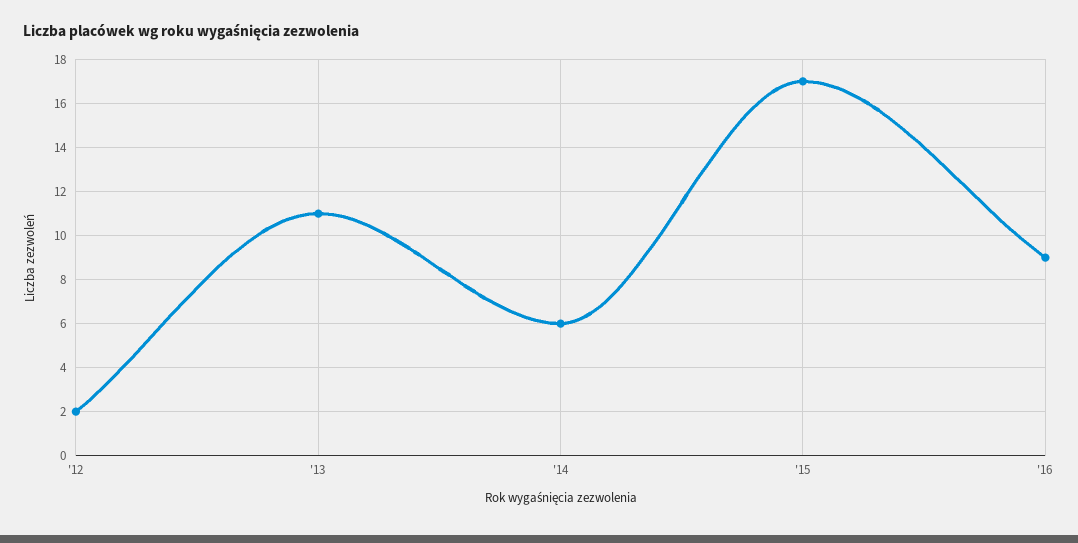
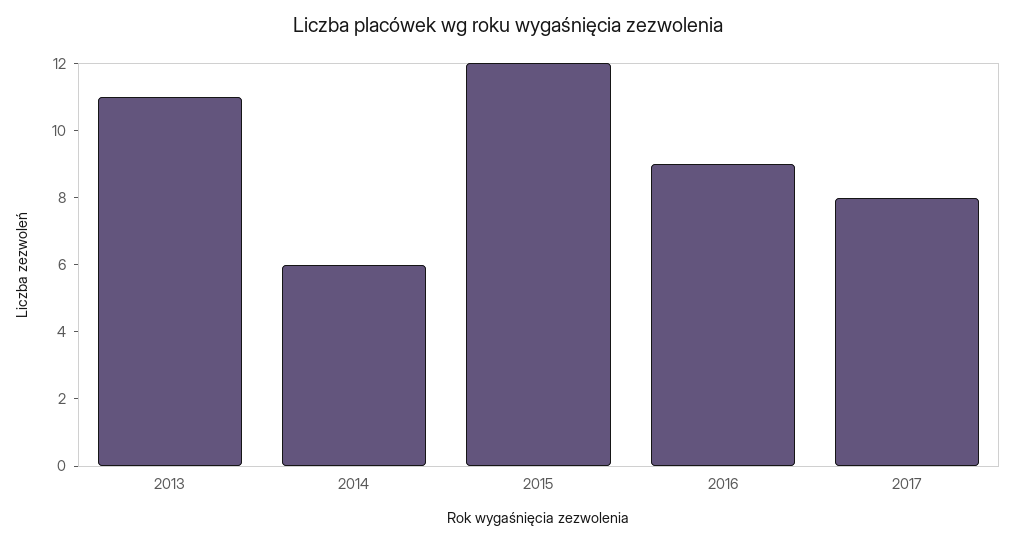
'12: 2 -> none
'15: 17 -> 12
2017: none -> 8

